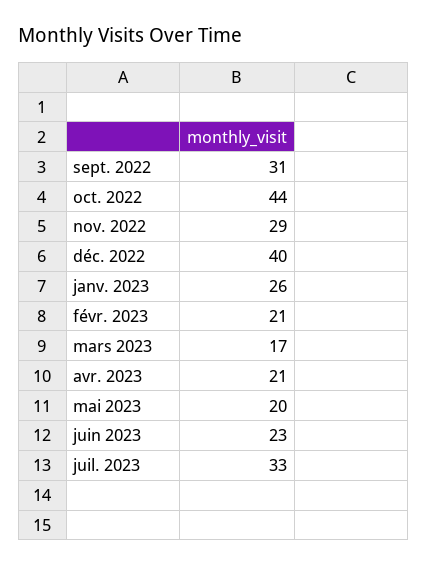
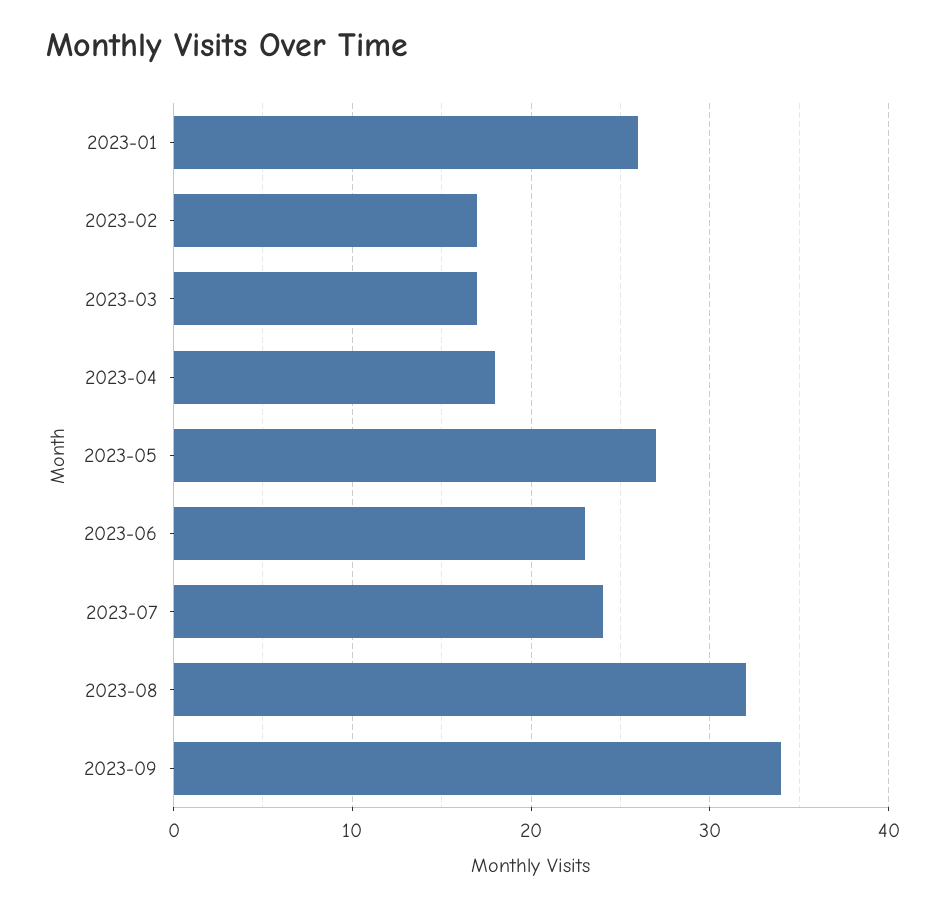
sept. 2022: 31 -> none
oct. 2022: 44 -> none
nov. 2022: 29 -> none
déc. 2022: 40 -> none
févr. 2023: 21 -> 17
avr. 2023: 21 -> 18
mai 2023: 20 -> 27
juil. 2023: 33 -> 24
2023-08: none -> 32
2023-09: none -> 34

